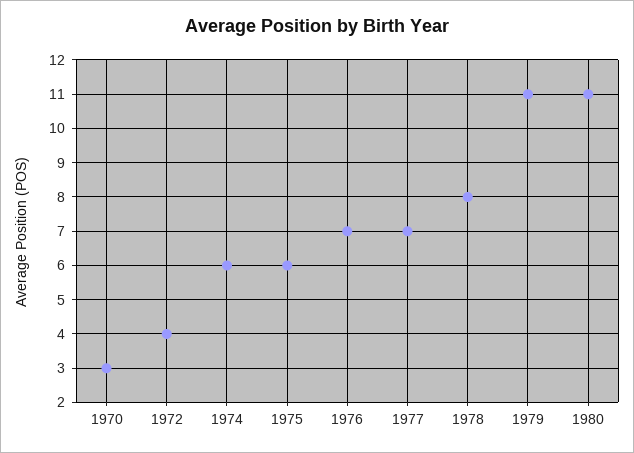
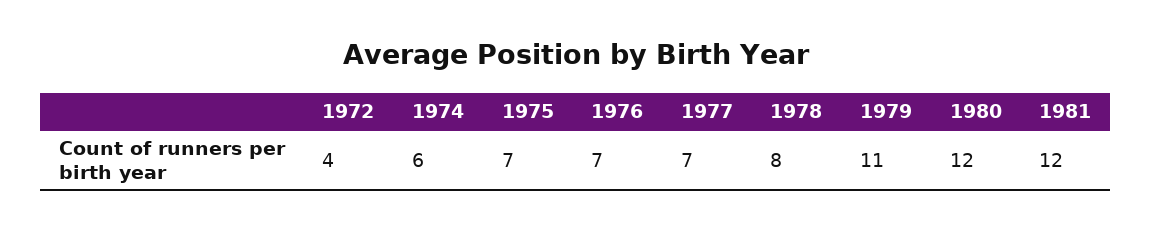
1970: 3 -> none
1975: 6 -> 7
1980: 11 -> 12
1981: none -> 12

